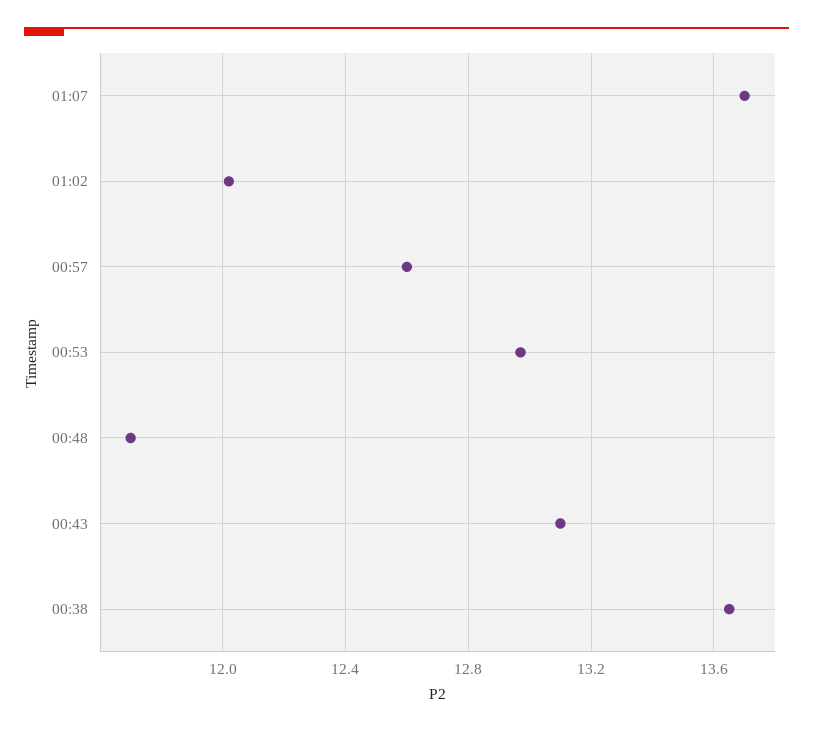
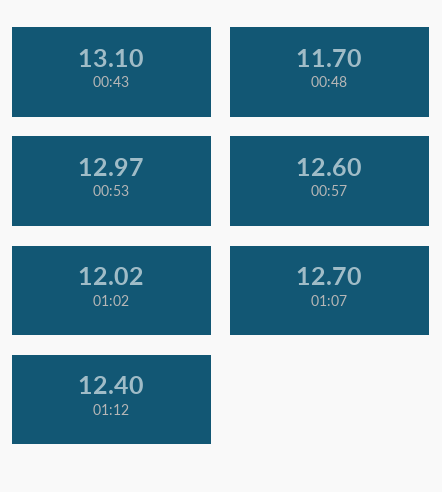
01:07: 13.7 -> 12.7
00:38: 13.65 -> none
01:12: none -> 12.4

